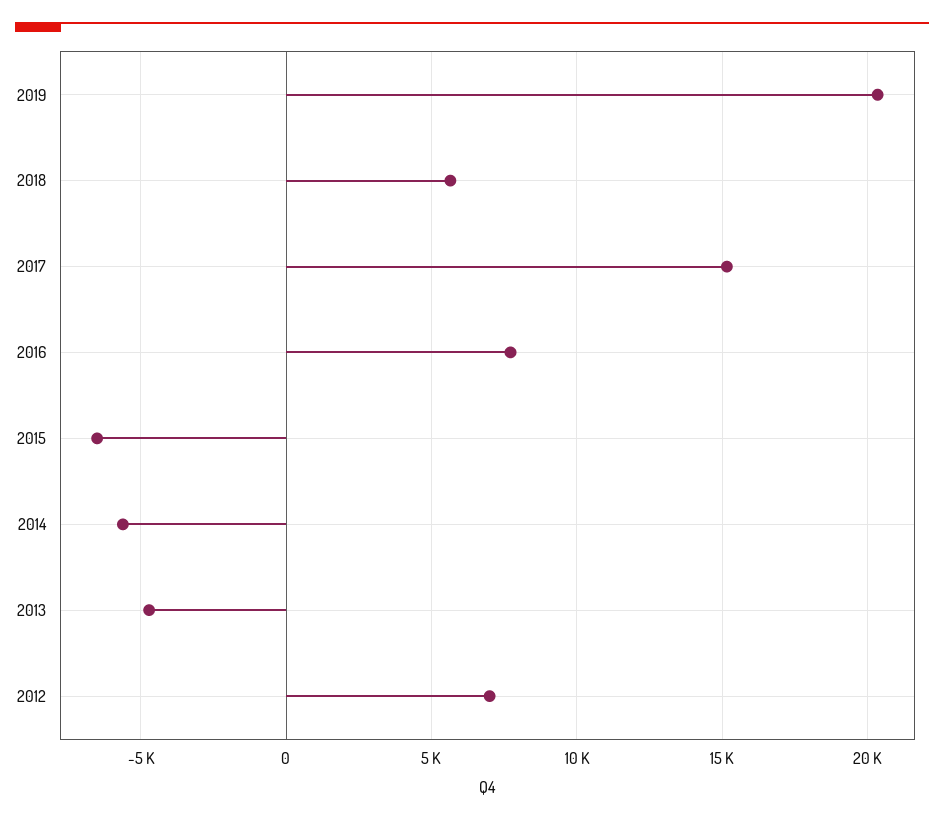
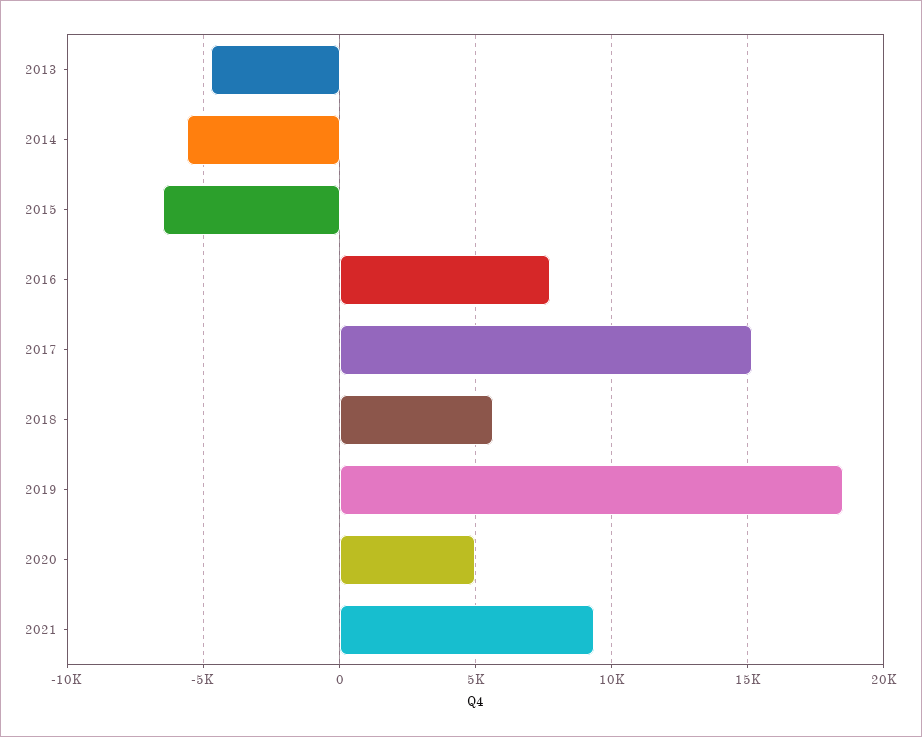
2019: 20500 -> 18500
2012: 7000 -> none
2020: none -> 5000
2021: none -> 9500

